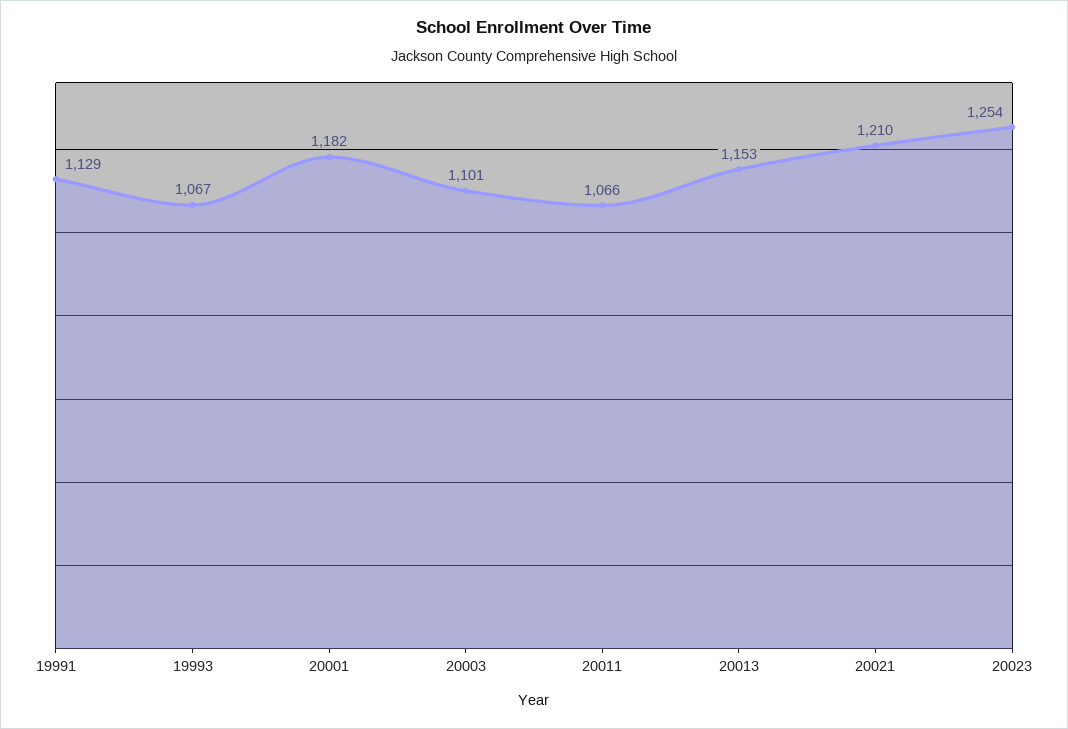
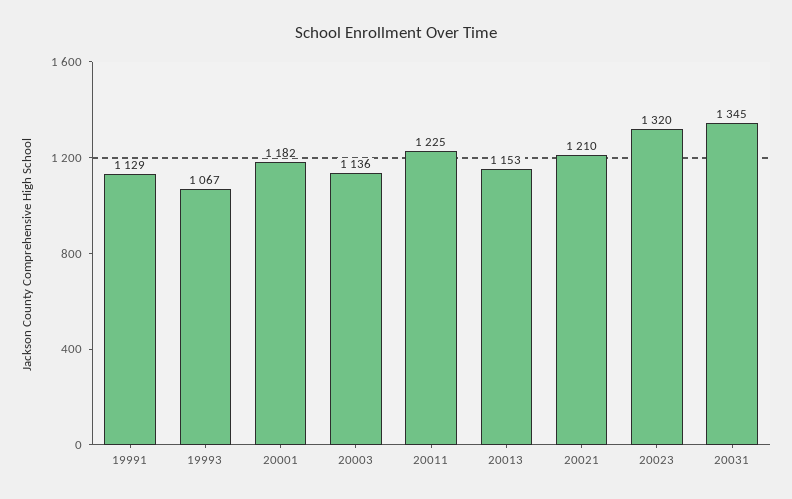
20003: 1101 -> 1136
20011: 1066 -> 1225
20023: 1254 -> 1320
20031: none -> 1345

